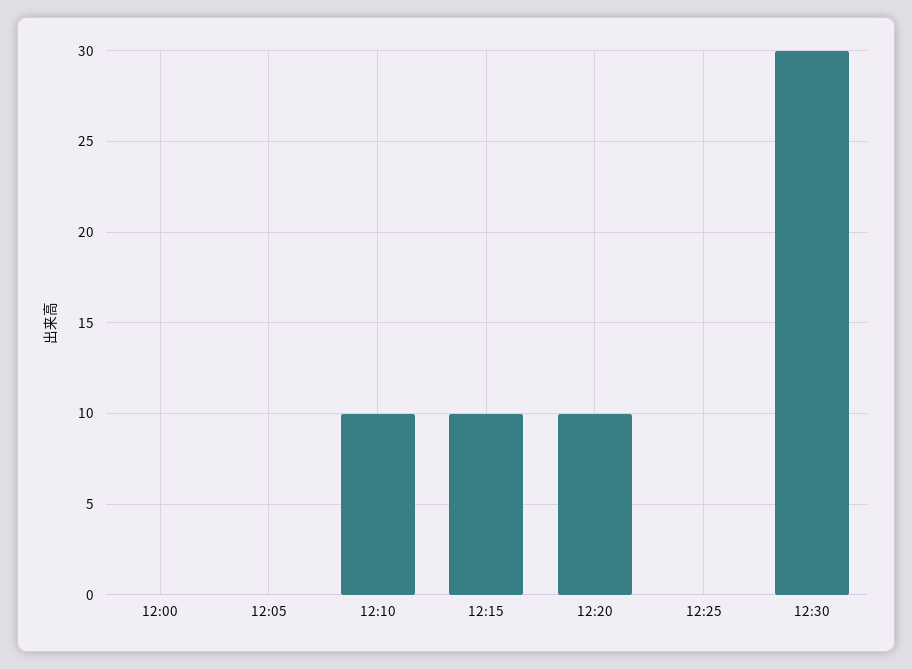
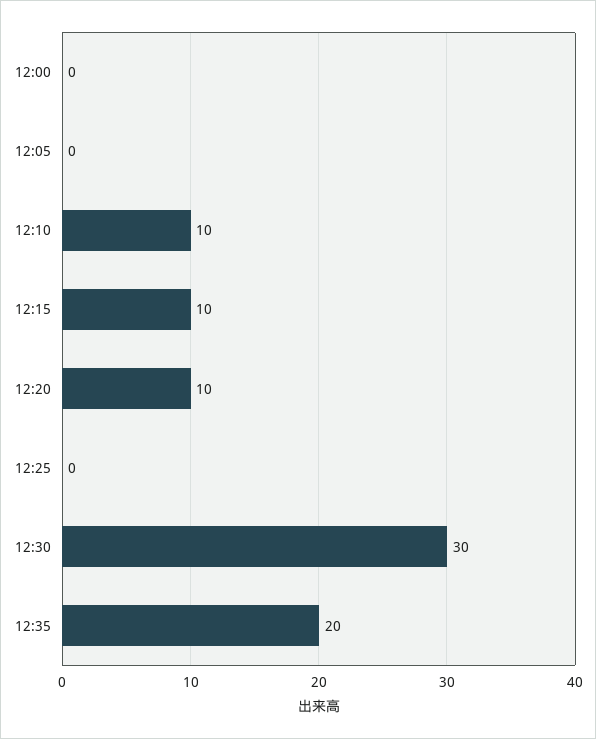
12:35: none -> 20

